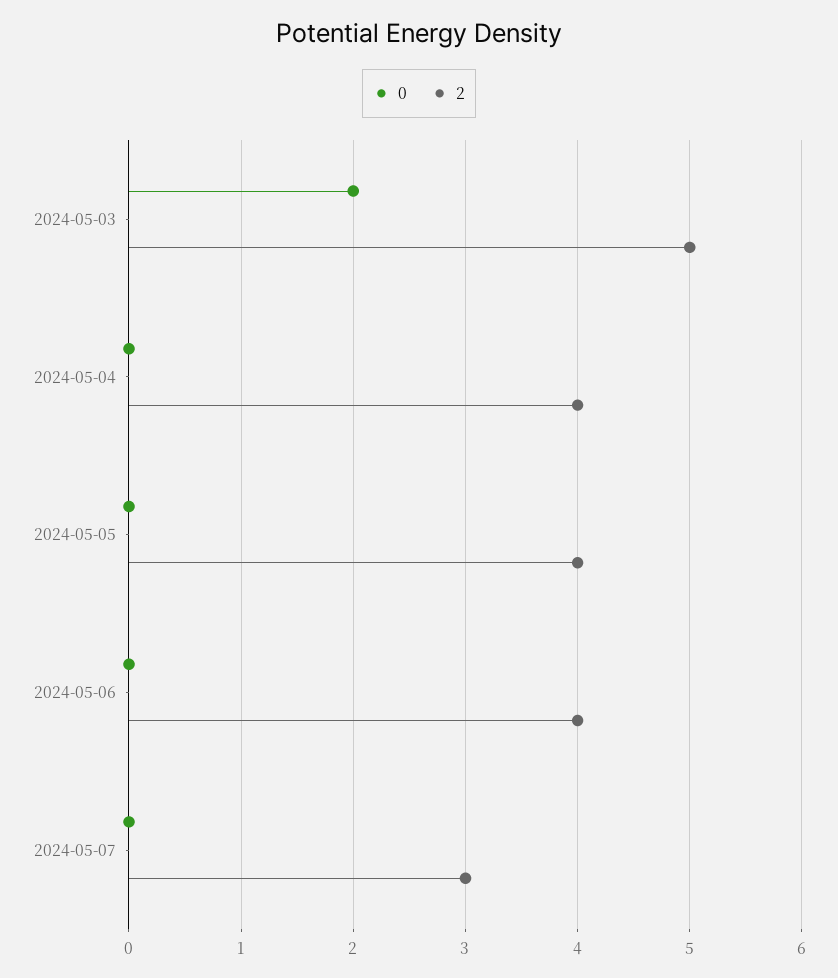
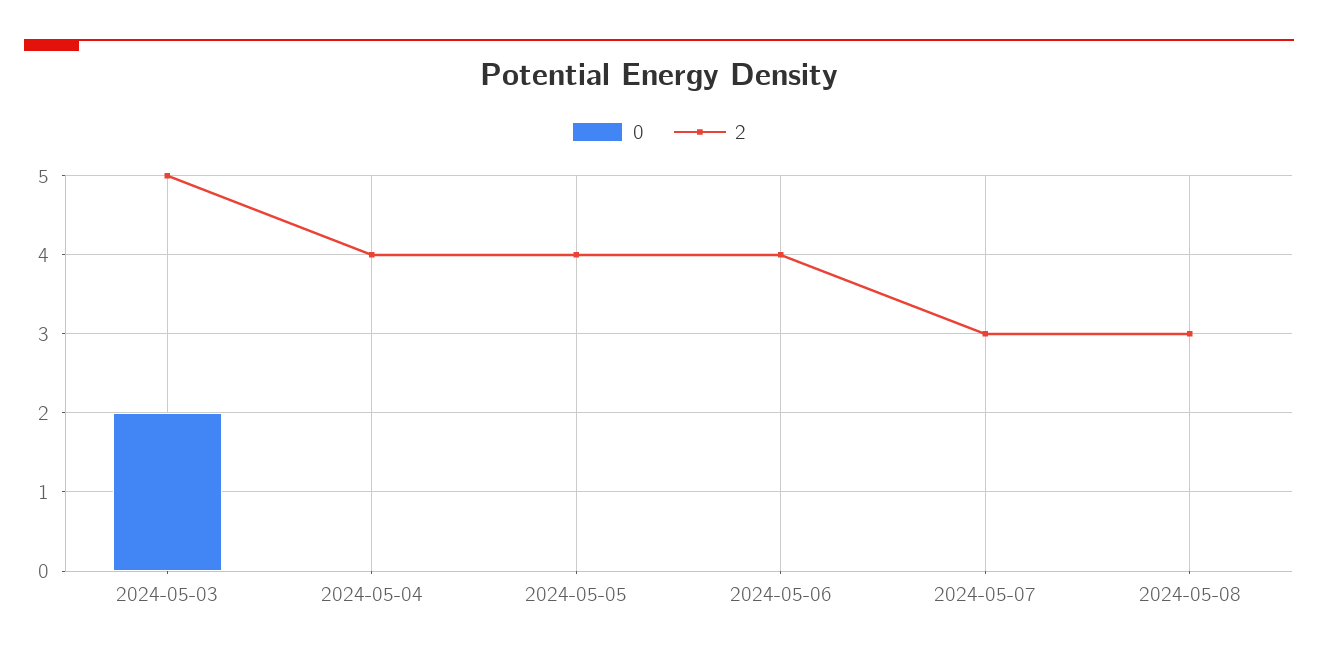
0, 2024-05-08: none -> 0
2, 2024-05-08: none -> 3

